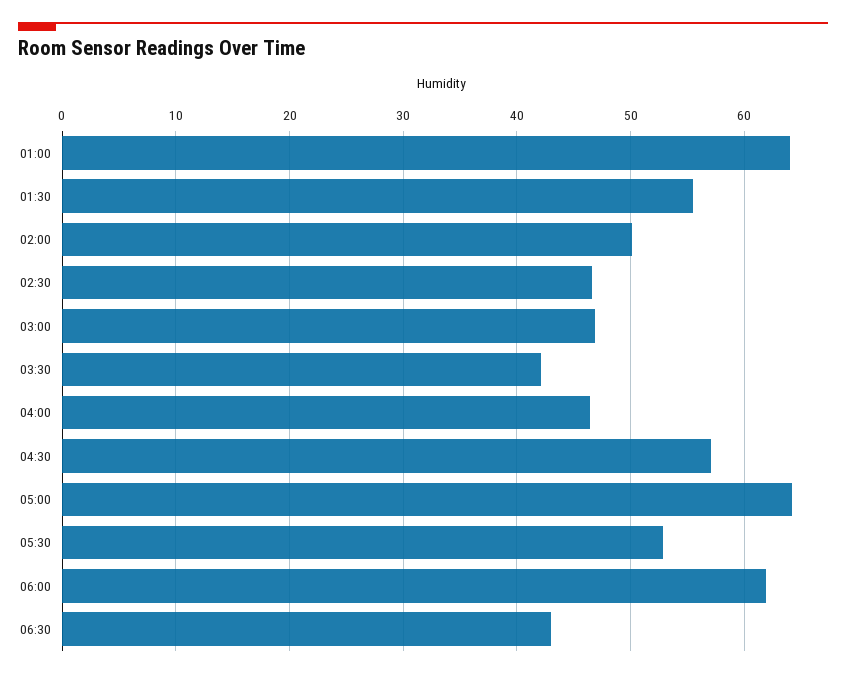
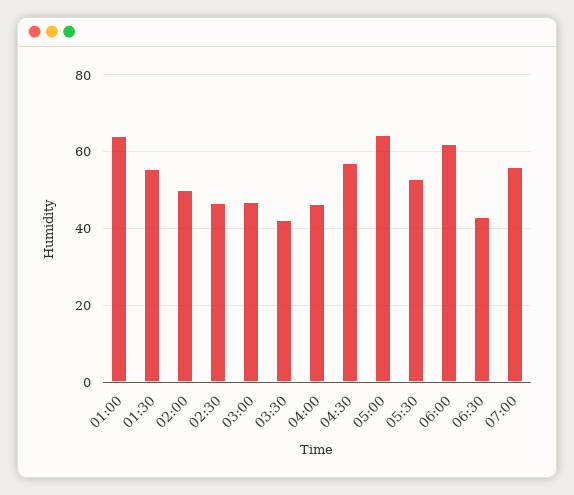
07:00: none -> 56

